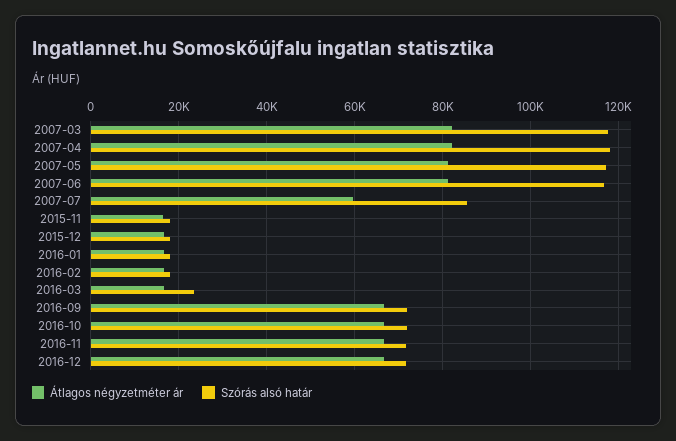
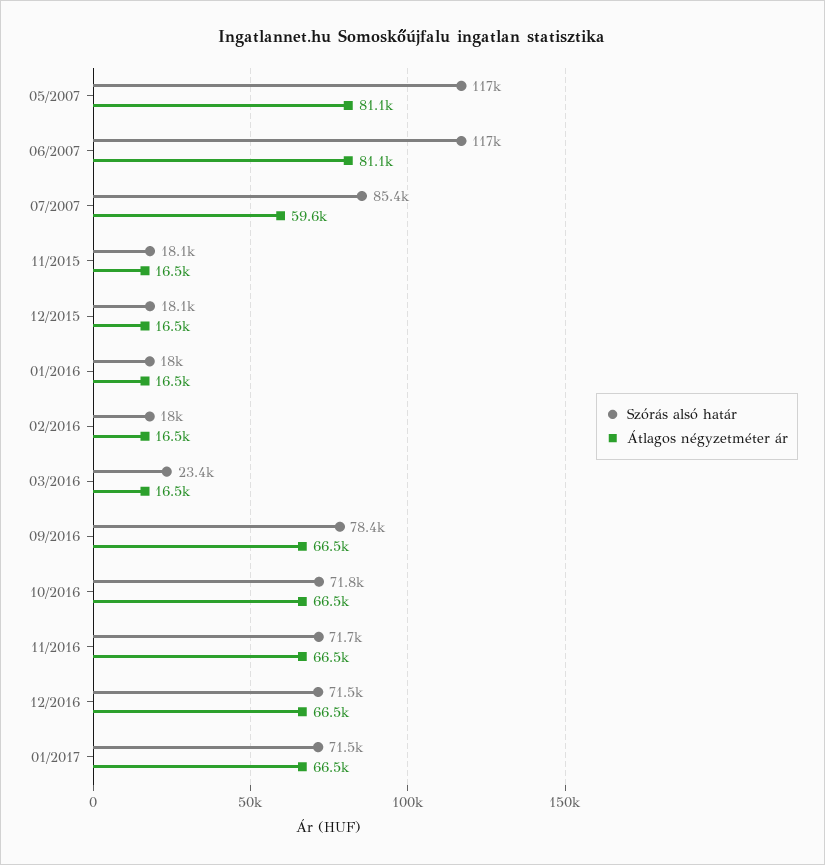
Átlagos négyzetméter ár, 2007-03: 82000 -> none
Szórás alsó határ, 2007-03: 118000 -> none
Átlagos négyzetméter ár, 2007-04: 82000 -> none
Szórás alsó határ, 2007-04: 118000 -> none
Szórás alsó határ, 2016-09: 72000 -> 78400
Szórás alsó határ, 01/2017: none -> 71500
Átlagos négyzetméter ár, 01/2017: none -> 66500

